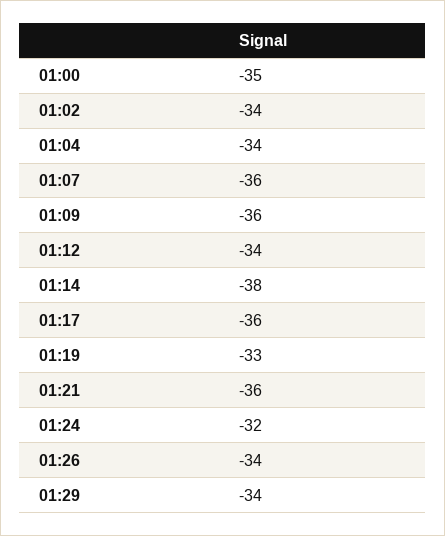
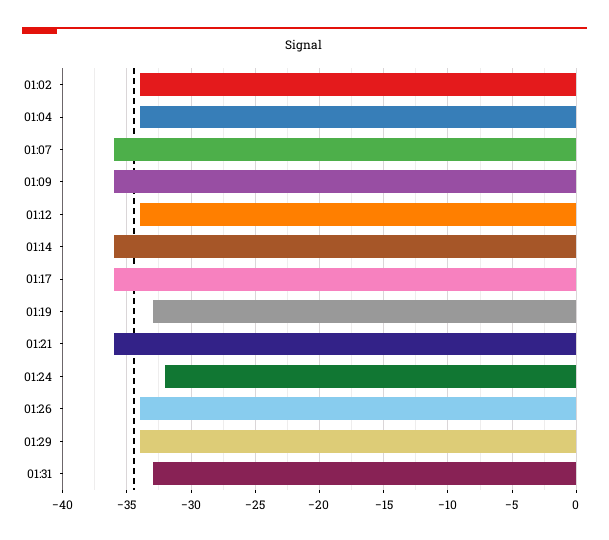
01:00: -35 -> none
01:14: -38 -> -36
01:31: none -> -33

